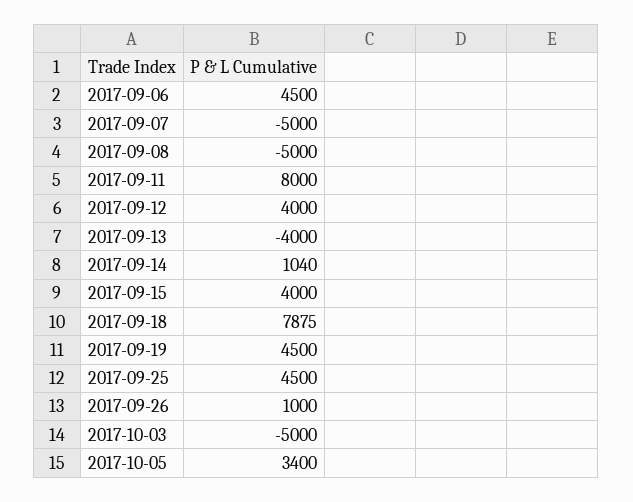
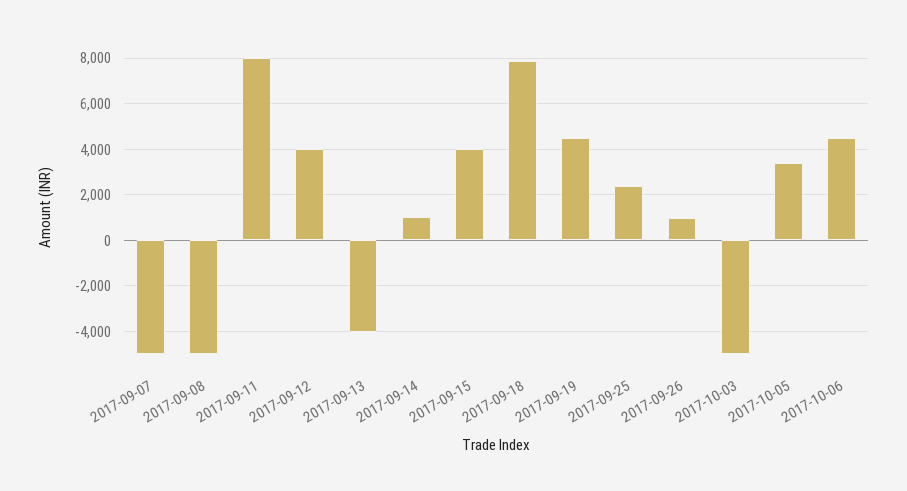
2017-09-06: 4500 -> none
2017-09-25: 4500 -> 2500
2017-10-06: none -> 4500

